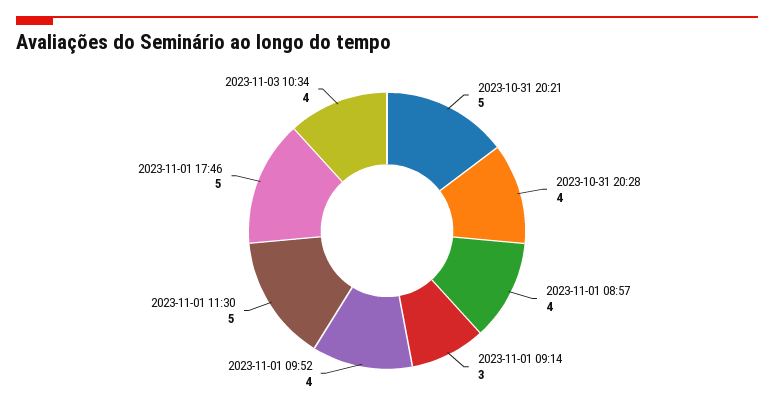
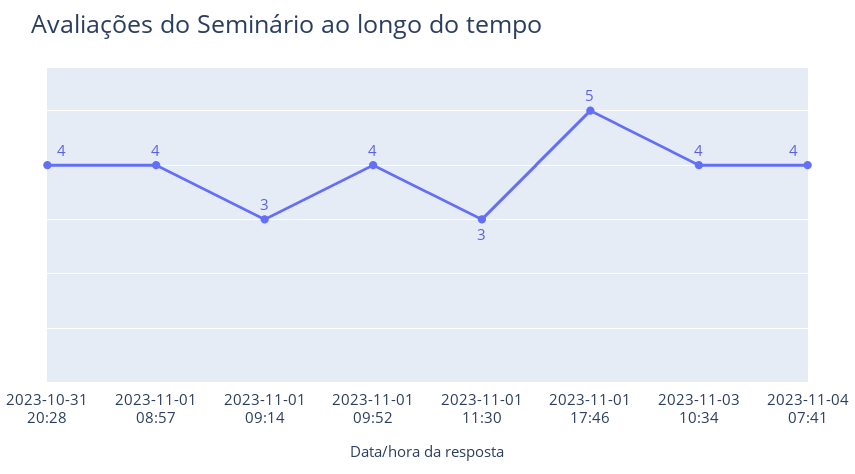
2023-10-31 20:21: 5 -> none
2023-11-01 11:30: 5 -> 3
2023-11-04 07:41: none -> 4

